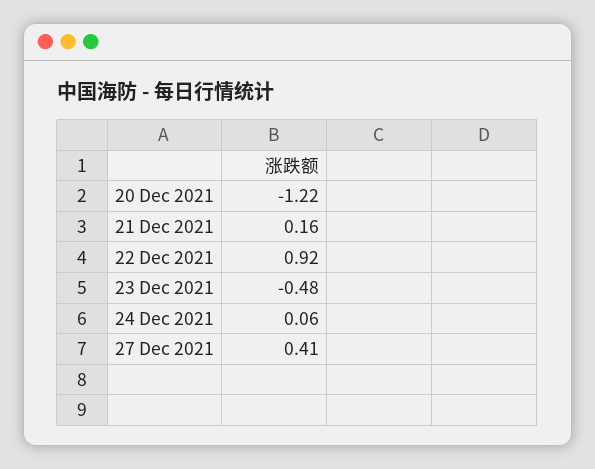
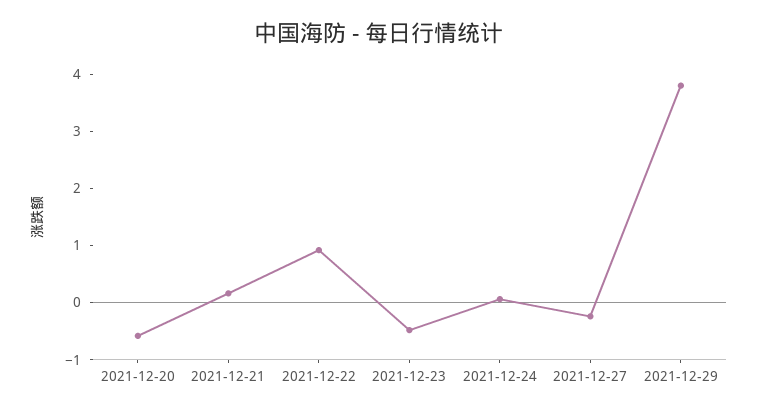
20 Dec 2021: -1.22 -> -0.6
27 Dec 2021: 0.41 -> -0.2
2021-12-29: none -> 3.8

